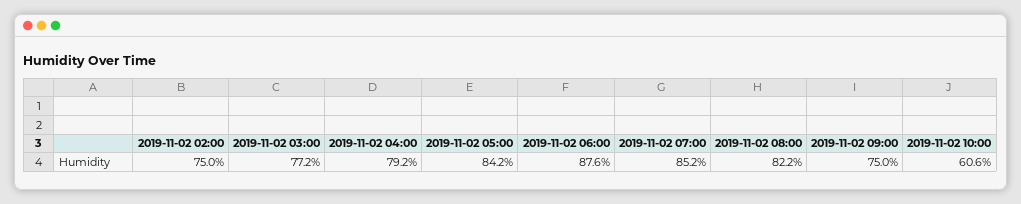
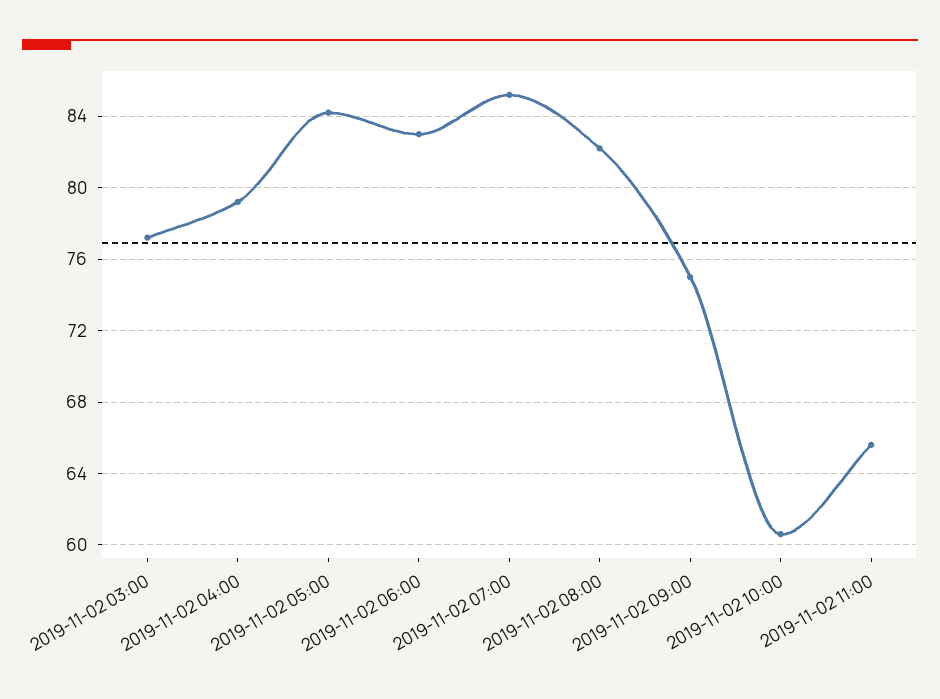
2019-11-02 02:00: 75 -> none
2019-11-02 06:00: 87.6 -> 83
2019-11-02 11:00: none -> 65.5

